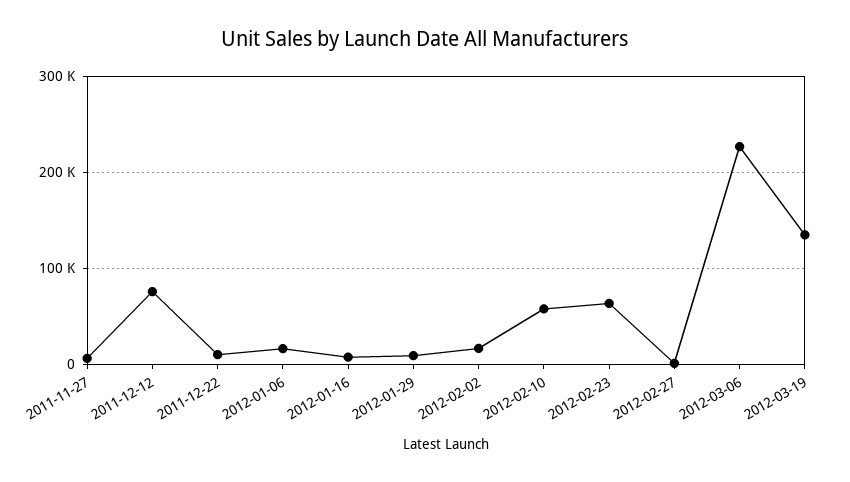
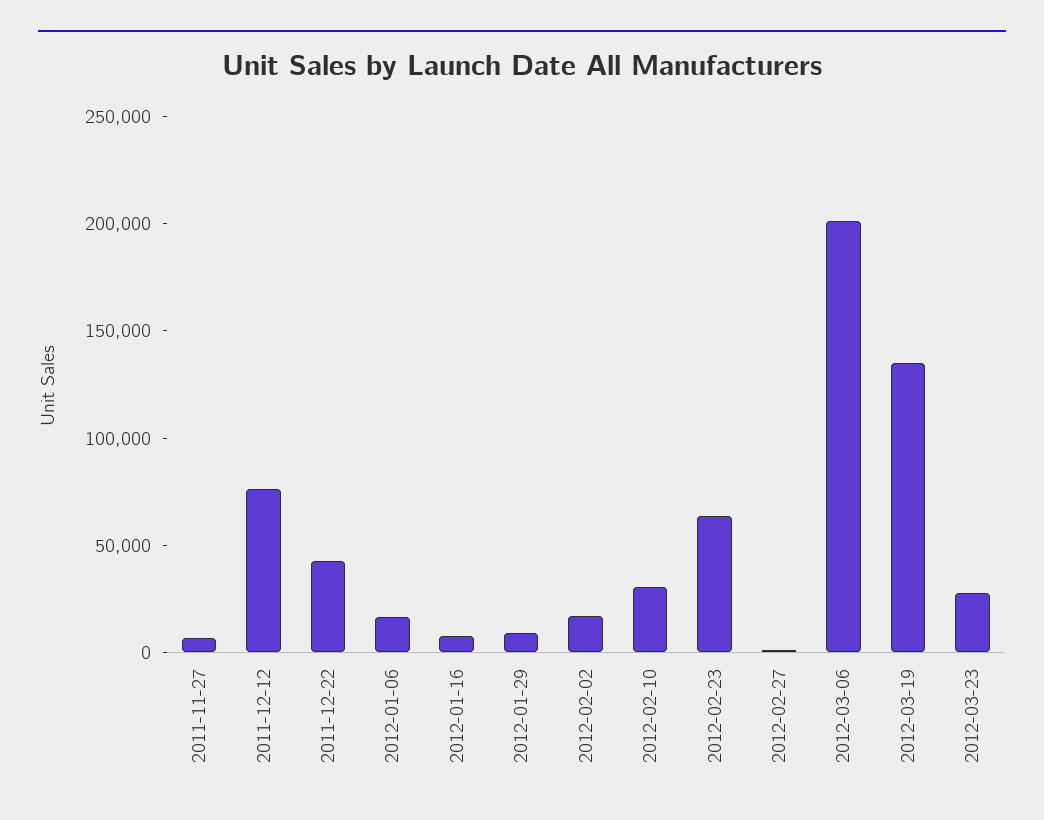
2011-12-22: 10000 -> 40000
2012-02-10: 60000 -> 30000
2012-03-06: 230000 -> 200000
2012-03-23: none -> 30000

